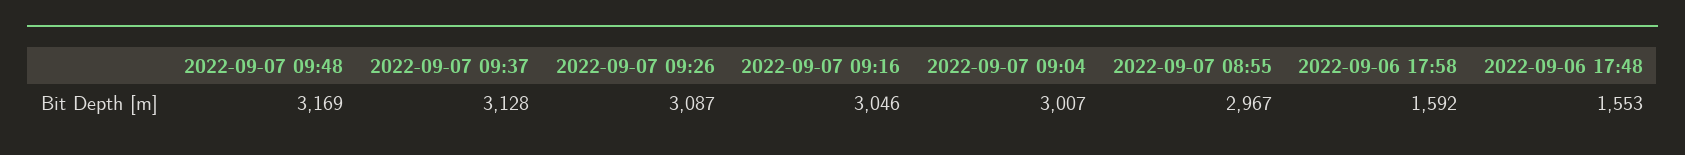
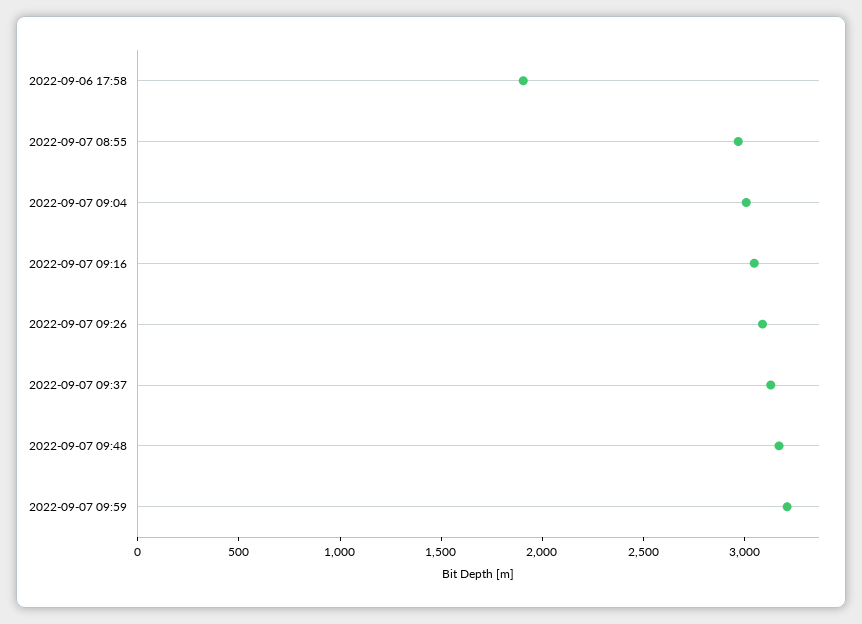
2022-09-06 17:58: 1592 -> 1900
2022-09-06 17:48: 1553 -> none
2022-09-07 09:59: none -> 3200

